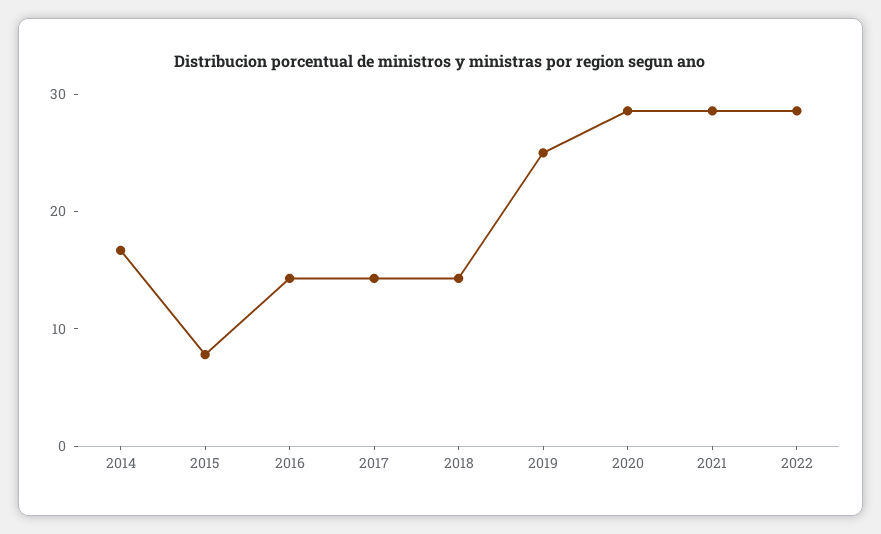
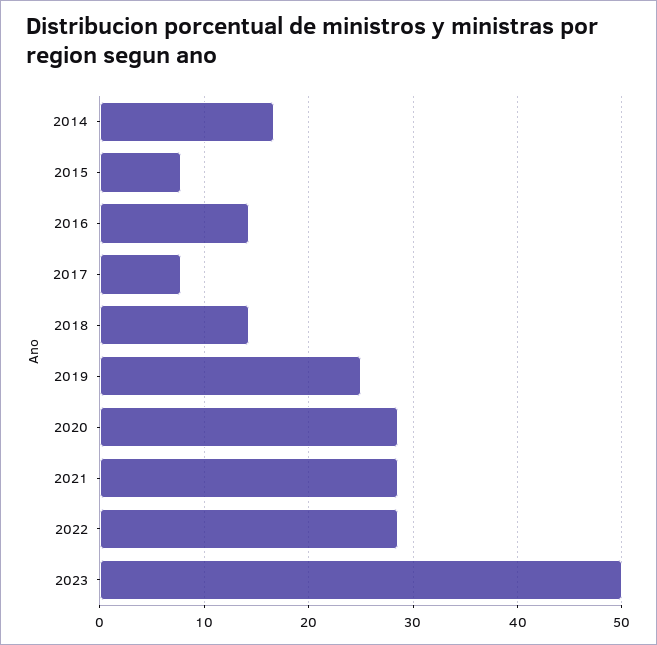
2017: 14 -> 8
2023: none -> 50

